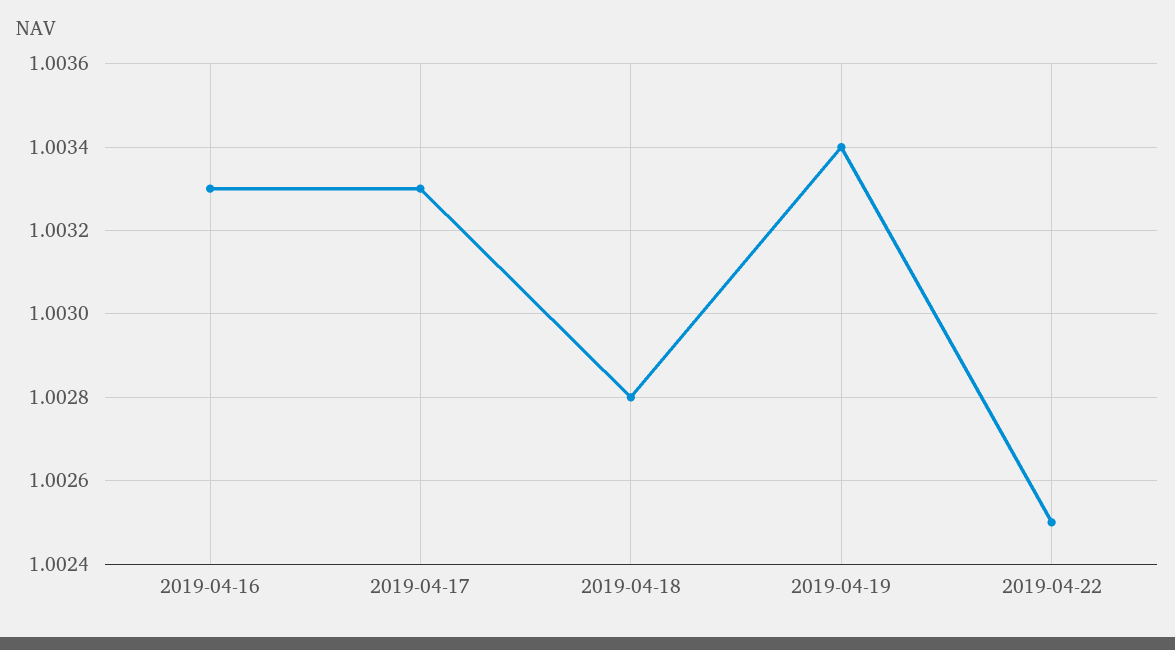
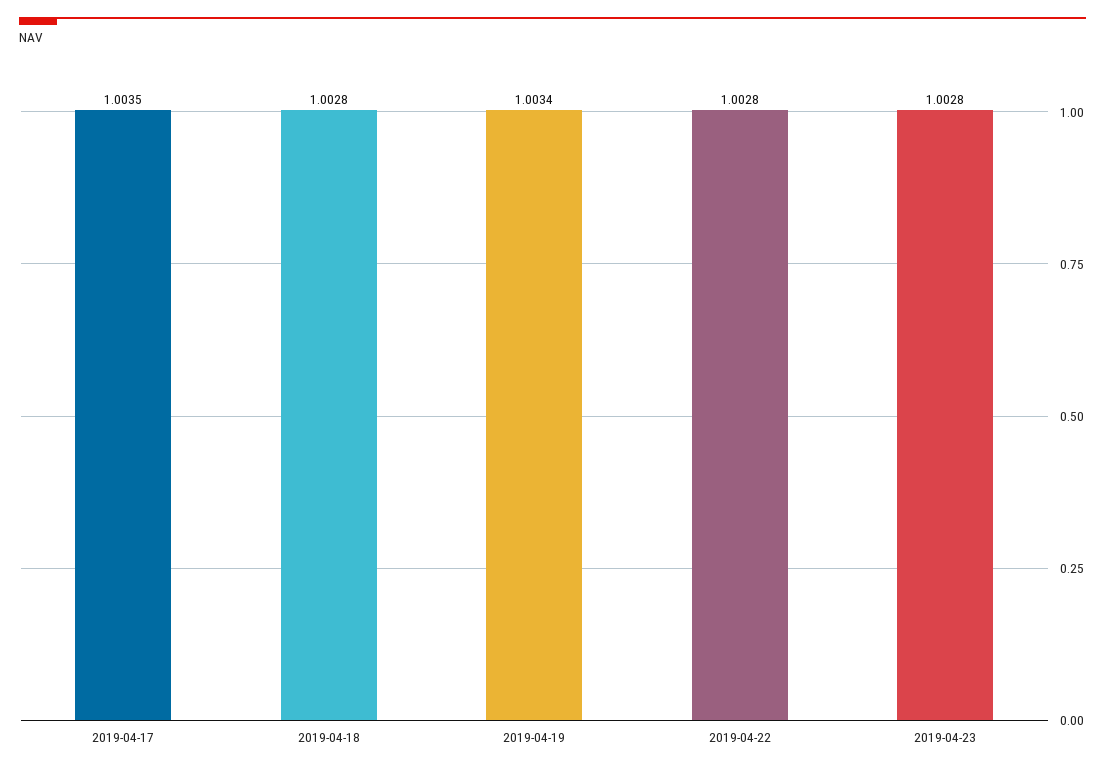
2019-04-16: 1.0033 -> none
2019-04-17: 1.0033 -> 1.0035
2019-04-22: 1.0025 -> 1.0028
2019-04-23: none -> 1.0028

